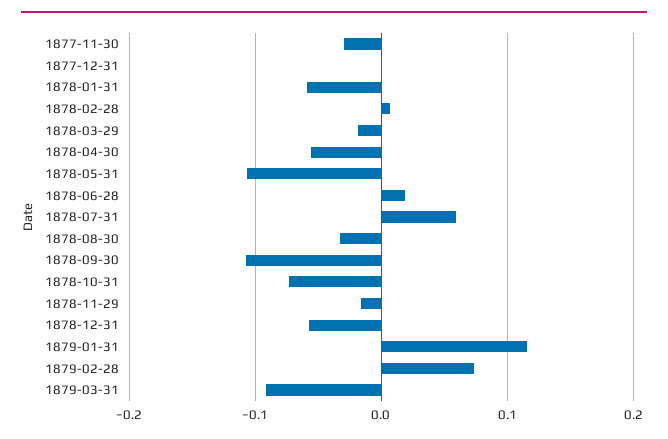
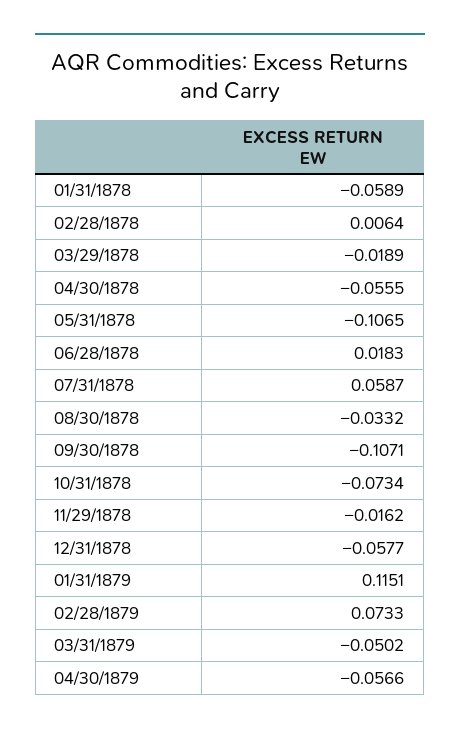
1877-11-30: -0.03 -> none
1877-12-31: 0 -> none
1879-03-31: -0.09 -> -0.0502
04/30/1879: none -> -0.0566

